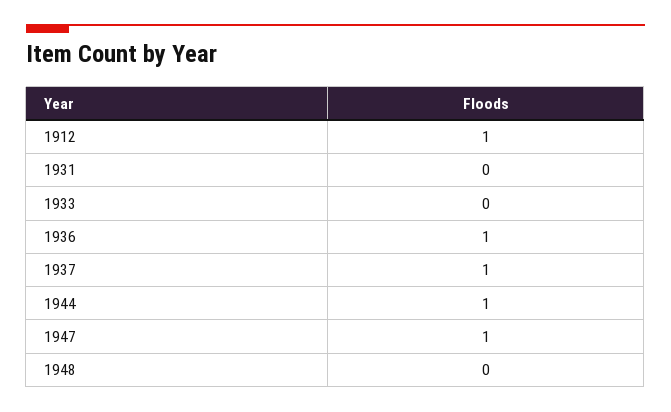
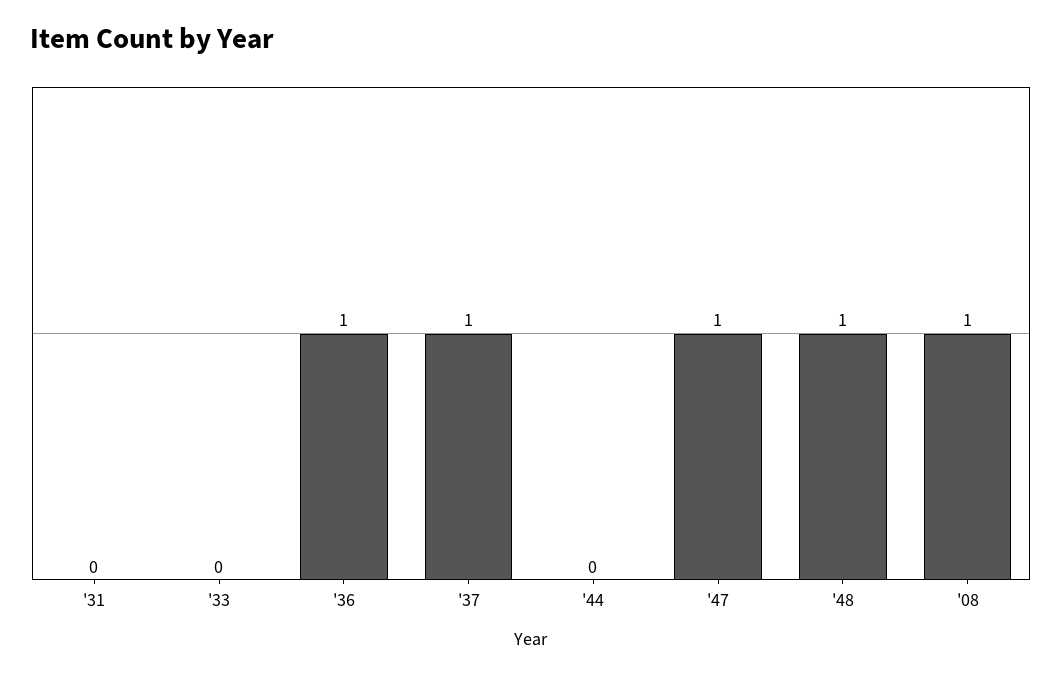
1912: 1 -> none
1944: 1 -> 0
1948: 0 -> 1
'08: none -> 1

